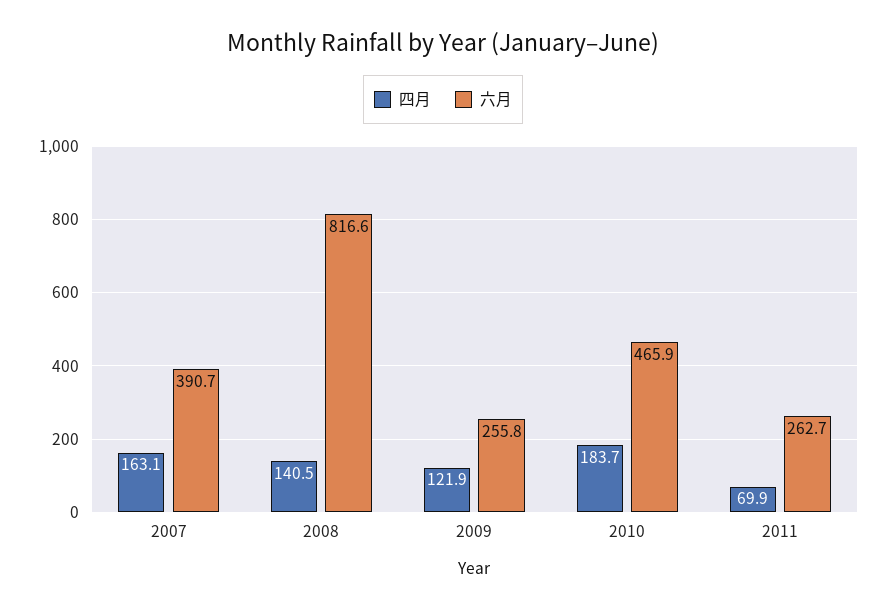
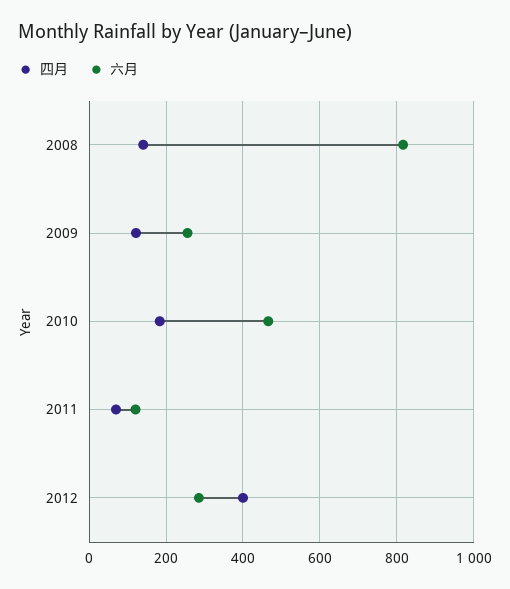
四月, 2007: 163.1 -> none
六月, 2007: 390.7 -> none
六月, 2011: 262.7 -> 120
四月, 2012: none -> 400
六月, 2012: none -> 280

